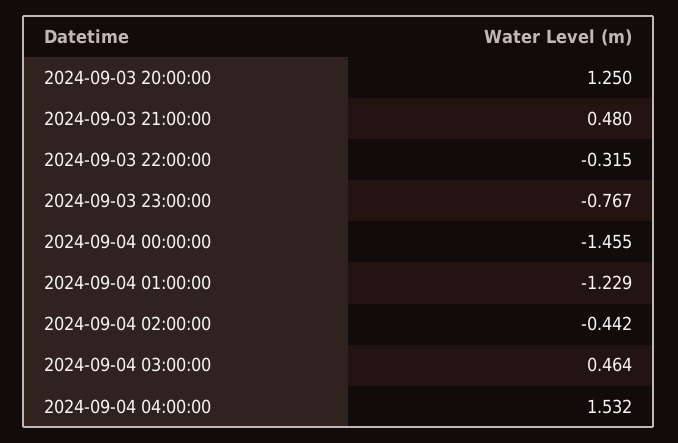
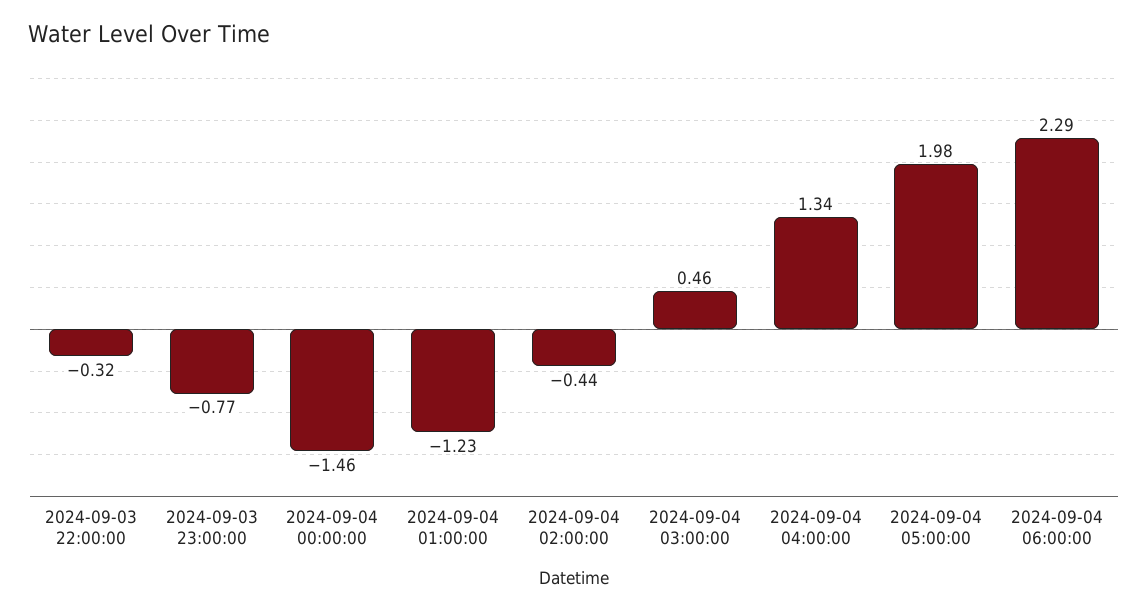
2024-09-03 20:00:00: 1.25 -> none
2024-09-03 21:00:00: 0.48 -> none
2024-09-04 04:00:00: 1.532 -> 1.34
2024-09-04 05:00:00: none -> 1.98
2024-09-04 06:00:00: none -> 2.29

